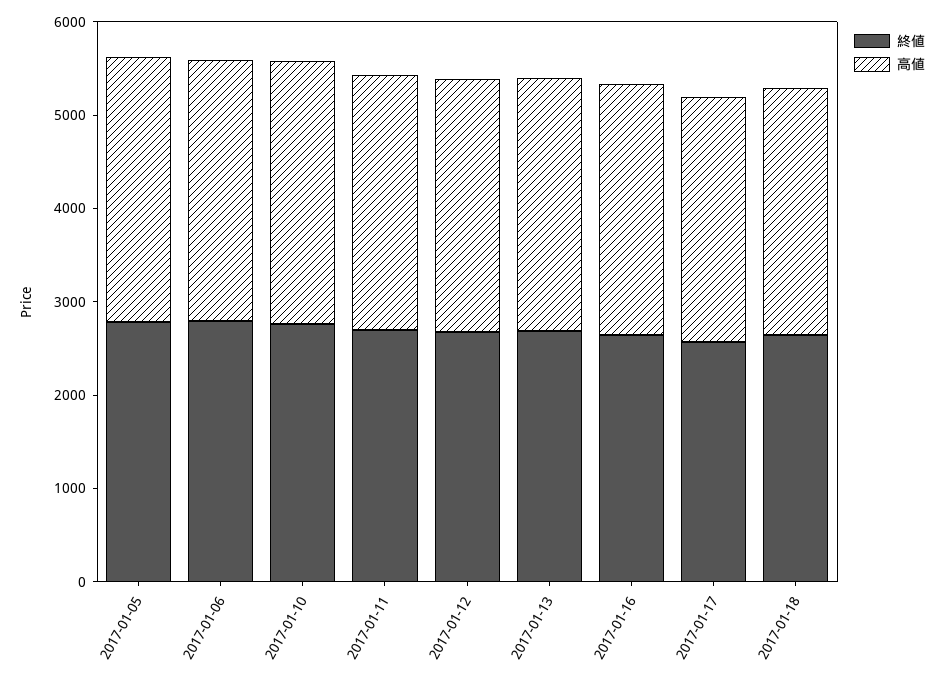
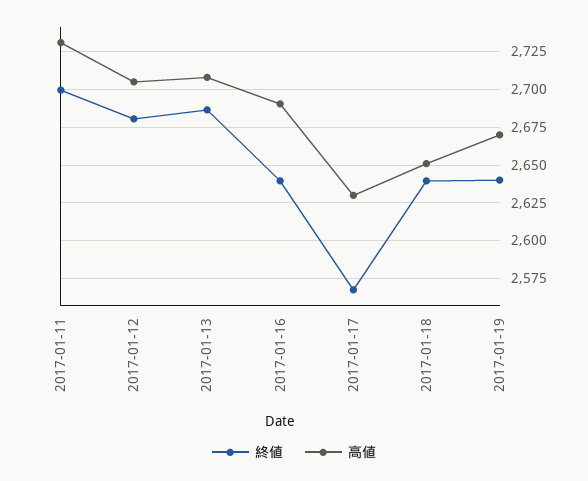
終値, 2017-01-05: 2800 -> none
高値, 2017-01-05: 2800 -> none
終値, 2017-01-06: 2800 -> none
高値, 2017-01-06: 2800 -> none
終値, 2017-01-10: 2800 -> none
高値, 2017-01-10: 2800 -> none
終値, 2017-01-19: none -> 2640
高値, 2017-01-19: none -> 2670

